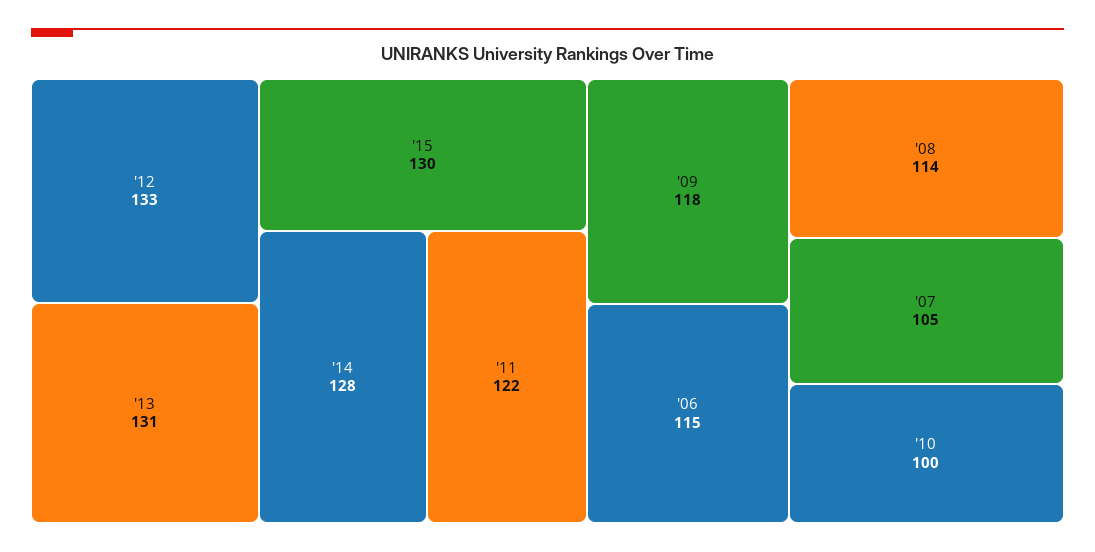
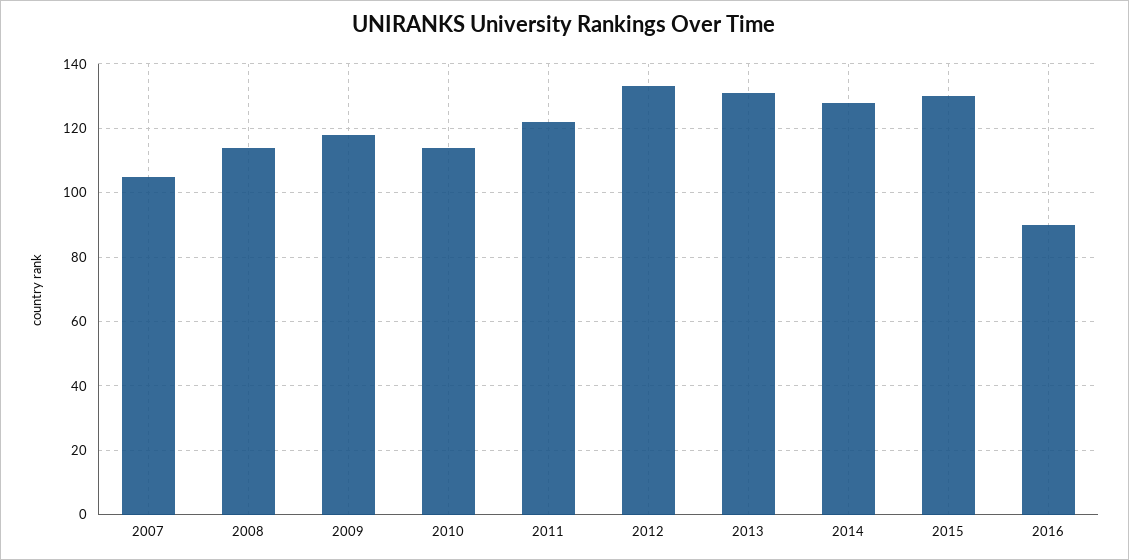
'06: 115 -> none
'10: 100 -> 115
2016: none -> 90

